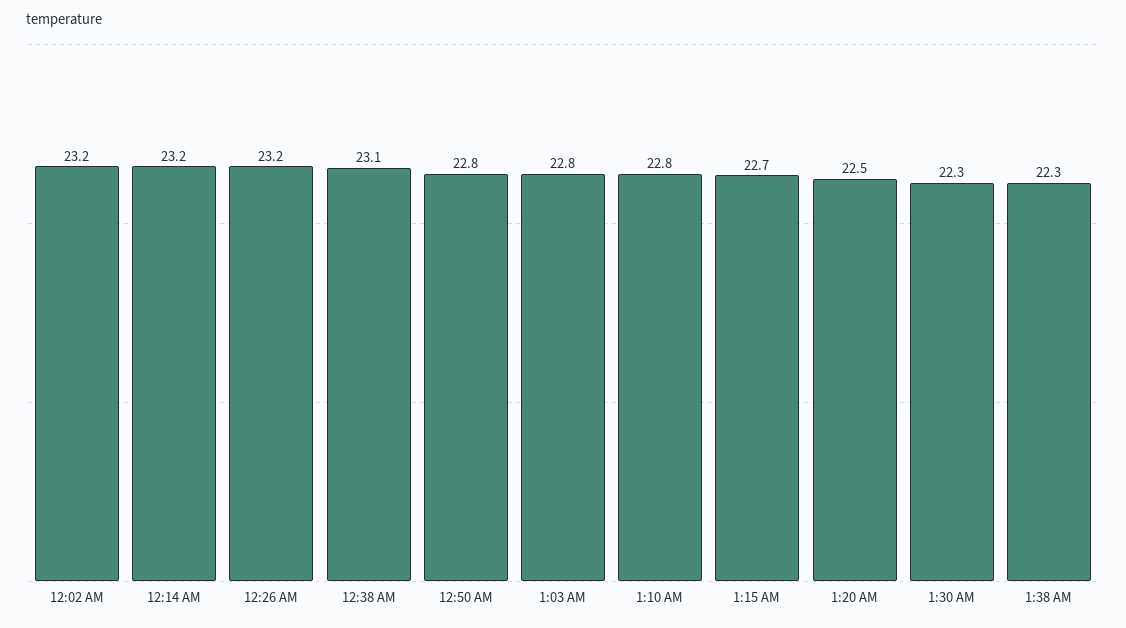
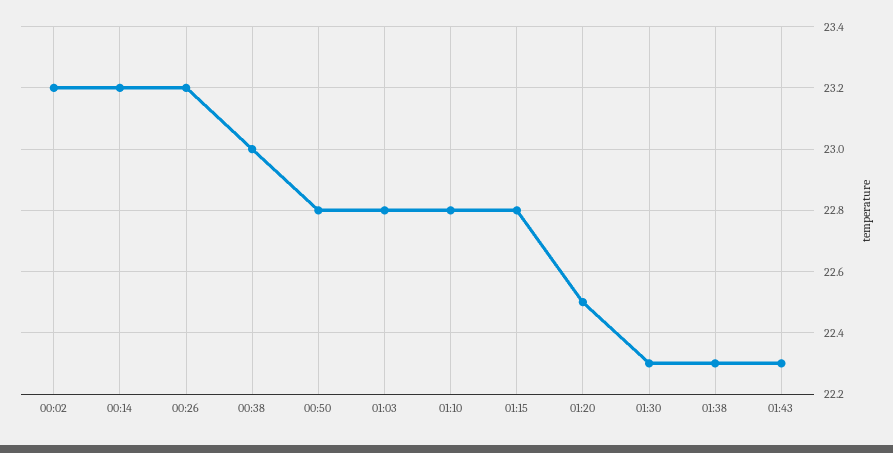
12:38 AM: 23.1 -> 23
1:15 AM: 22.7 -> 22.8
01:43: none -> 22.3

